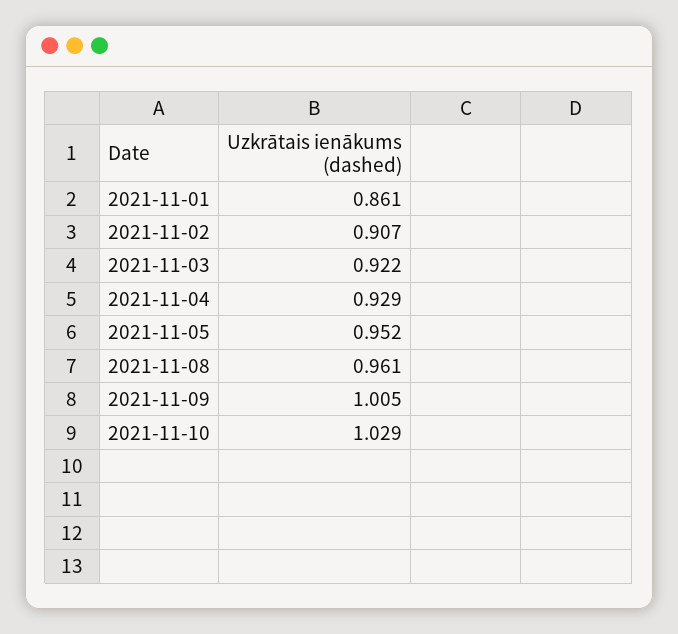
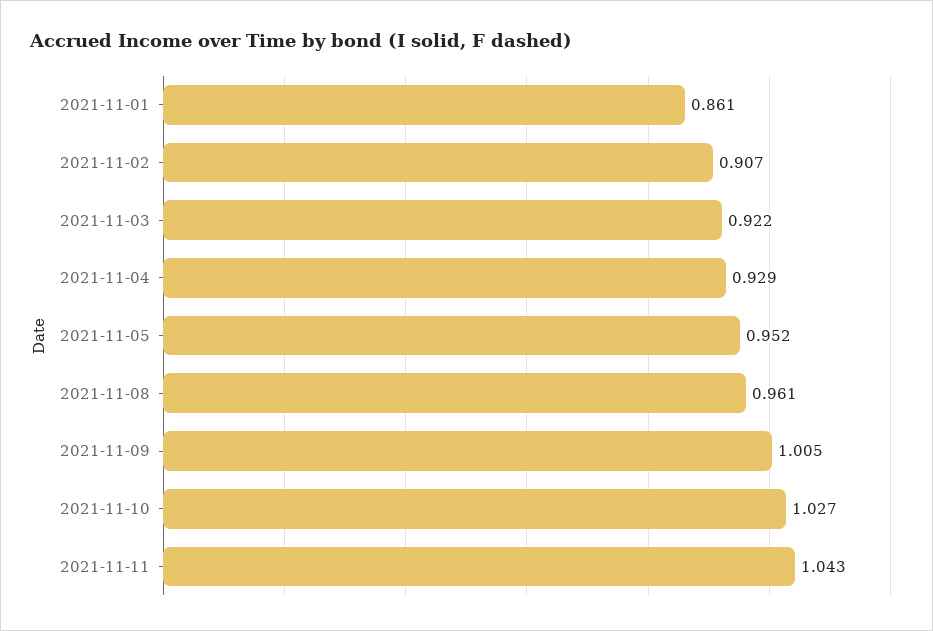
2021-11-10: 1.029 -> 1.027
2021-11-11: none -> 1.043

